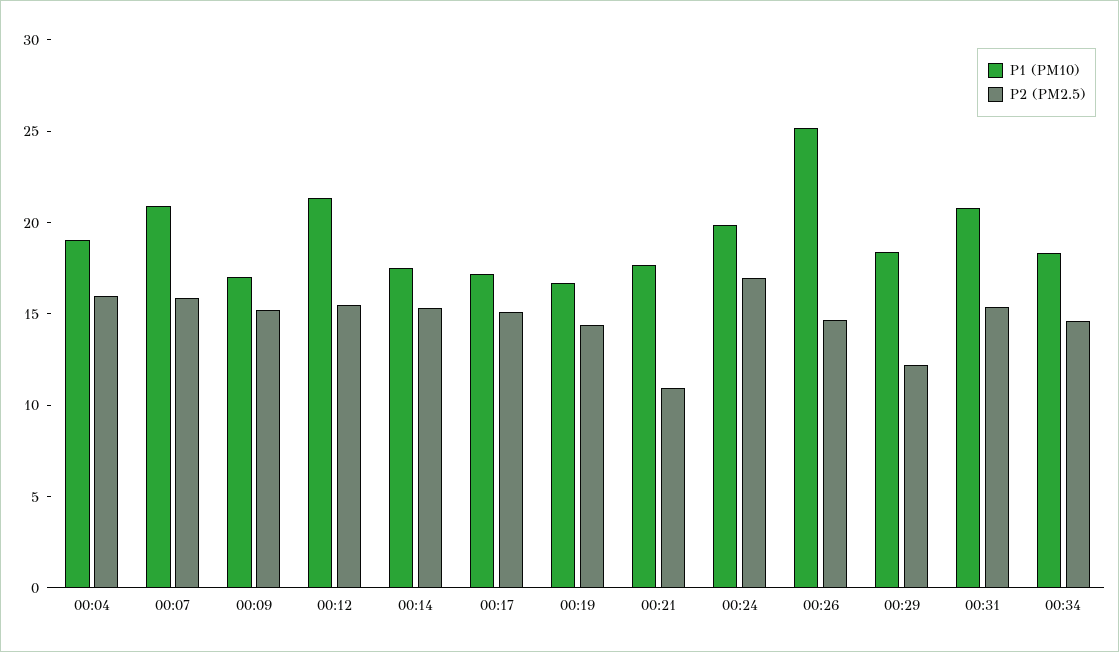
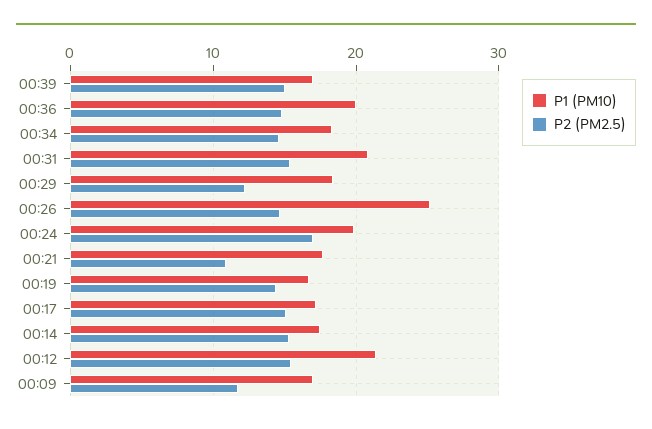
P1 (PM10), 00:04: 19 -> none
P2 (PM2.5), 00:04: 16 -> none
P1 (PM10), 00:07: 21 -> none
P2 (PM2.5), 00:07: 16 -> none
P2 (PM2.5), 00:09: 15 -> 12
P1 (PM10), 00:39: none -> 17
P2 (PM2.5), 00:39: none -> 15
P1 (PM10), 00:36: none -> 20
P2 (PM2.5), 00:36: none -> 15

